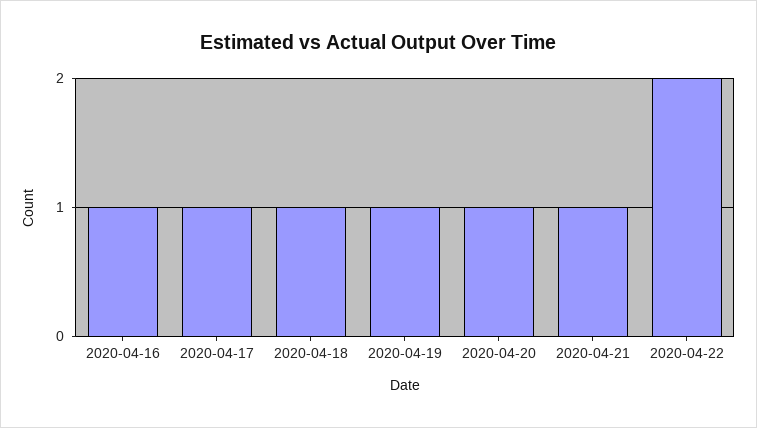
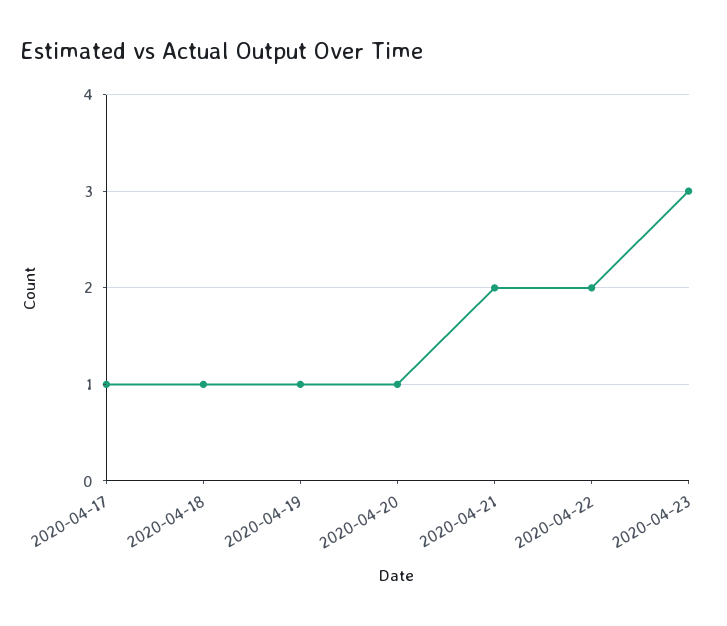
2020-04-16: 1 -> none
2020-04-21: 1 -> 2
2020-04-23: none -> 3

